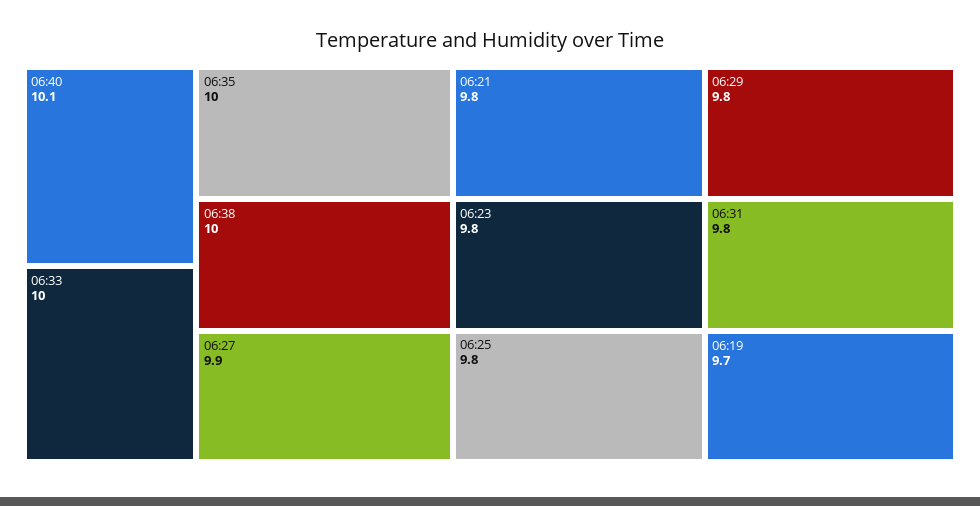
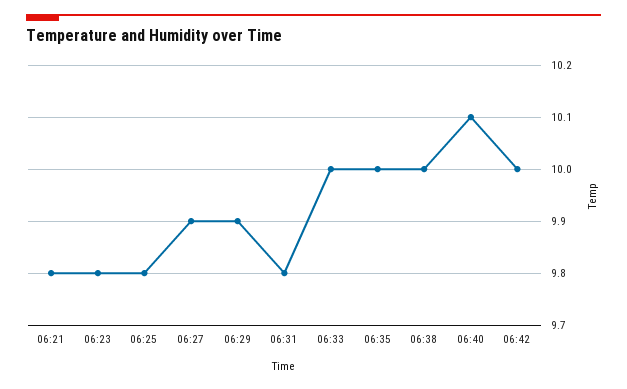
06:29: 9.8 -> 9.9
06:19: 9.7 -> none
06:42: none -> 10

